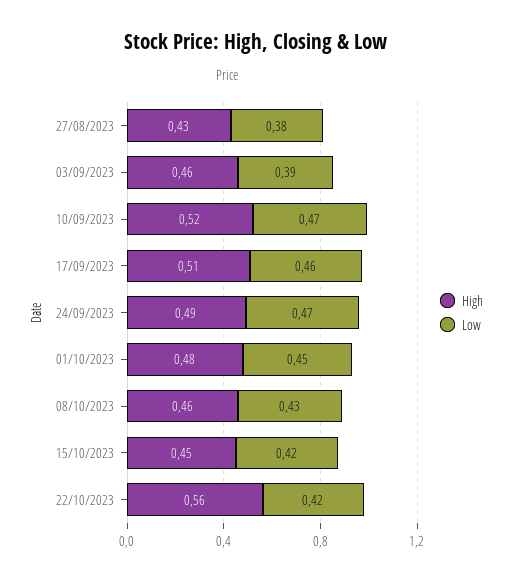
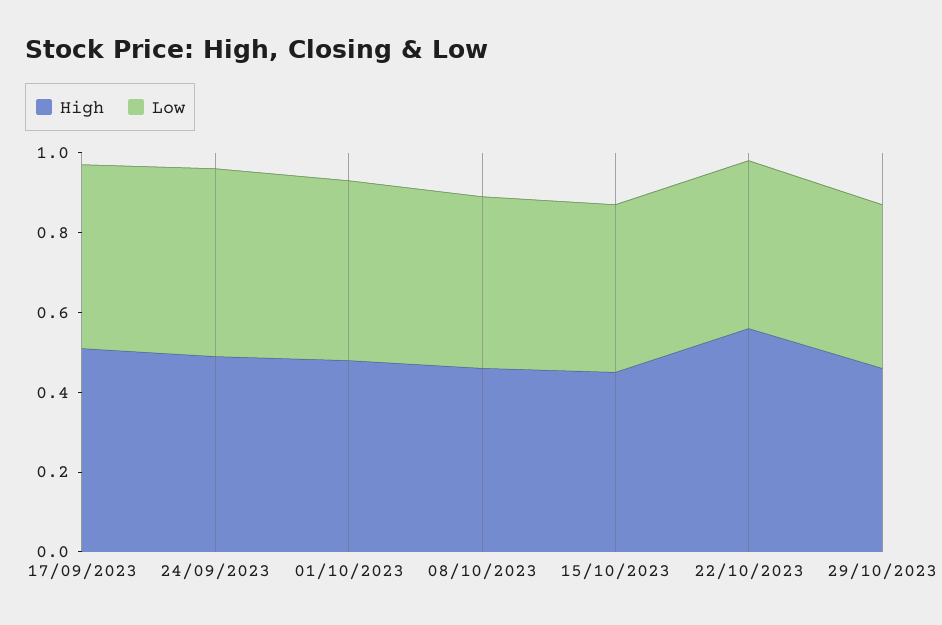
High, 27/08/2023: 0.43 -> none
Low, 27/08/2023: 0.38 -> none
High, 03/09/2023: 0.46 -> none
Low, 03/09/2023: 0.39 -> none
High, 10/09/2023: 0.52 -> none
Low, 10/09/2023: 0.47 -> none
High, 29/10/2023: none -> 0.45
Low, 29/10/2023: none -> 0.4

